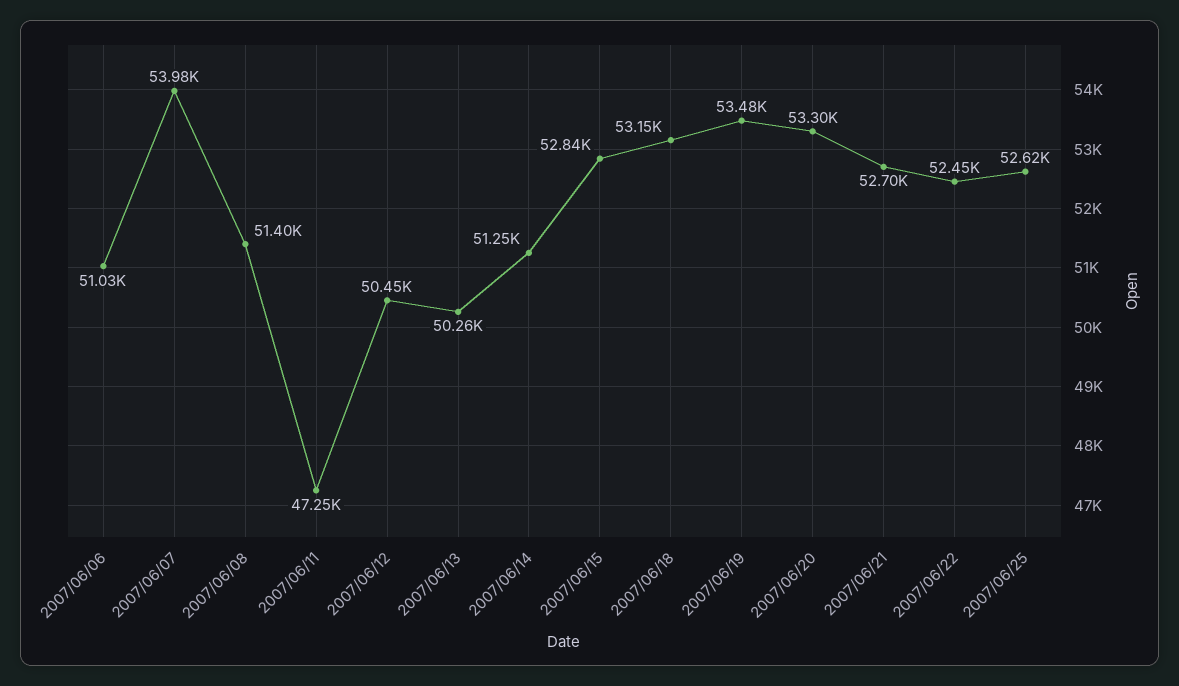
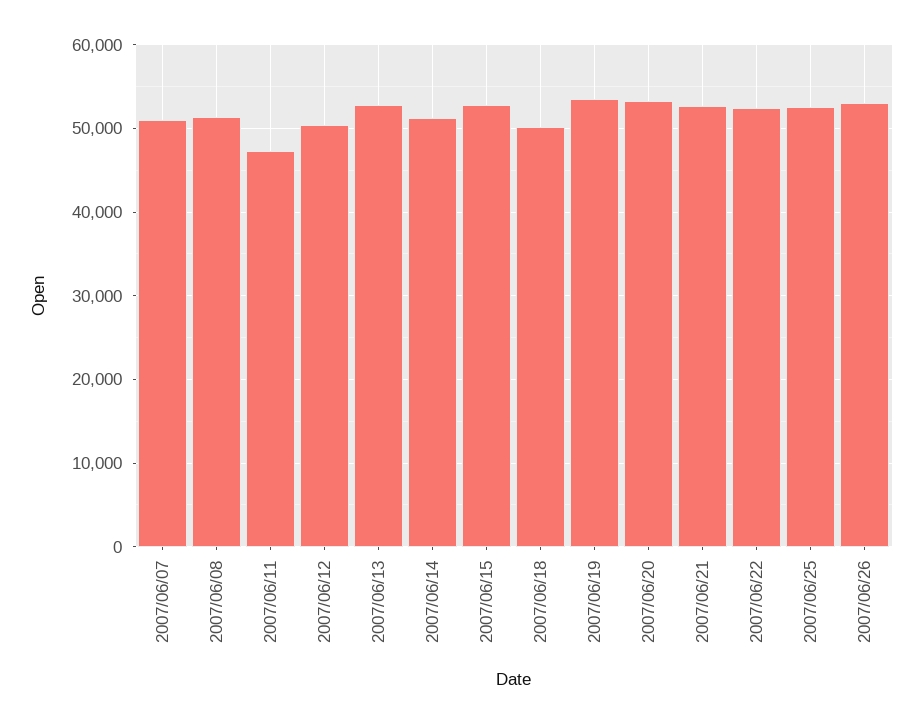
2007/06/06: 51030 -> none
2007/06/07: 53980 -> 51000
2007/06/13: 50260 -> 53000
2007/06/18: 53150 -> 50000
2007/06/26: none -> 53000

